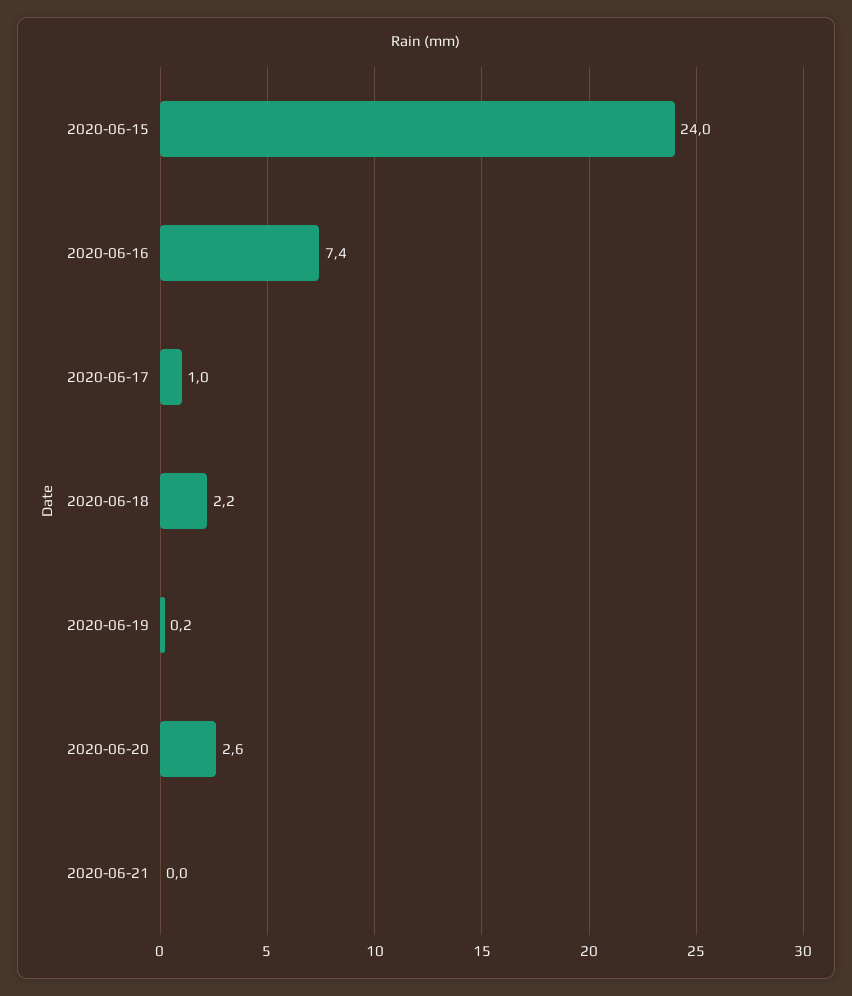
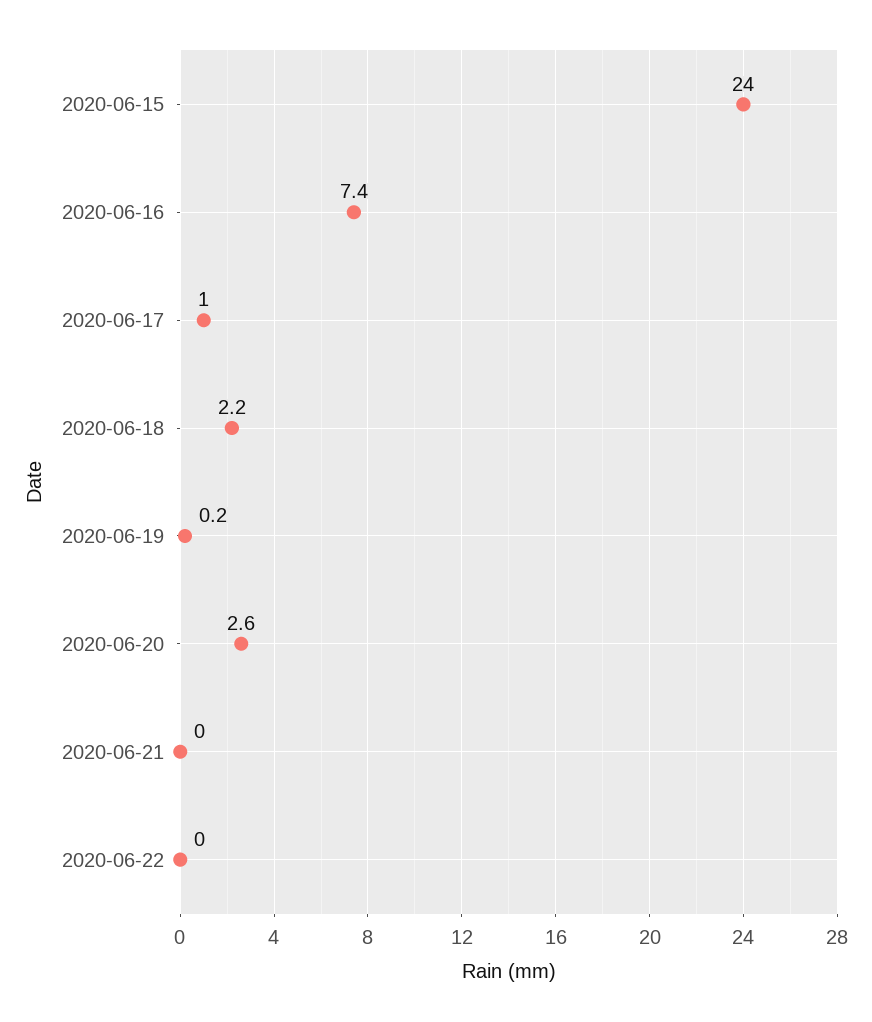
2020-06-22: none -> 0

